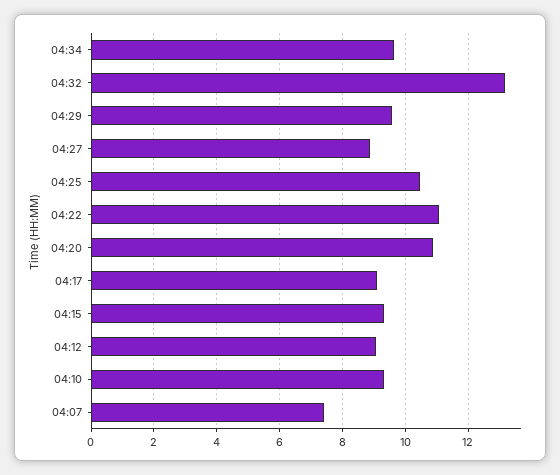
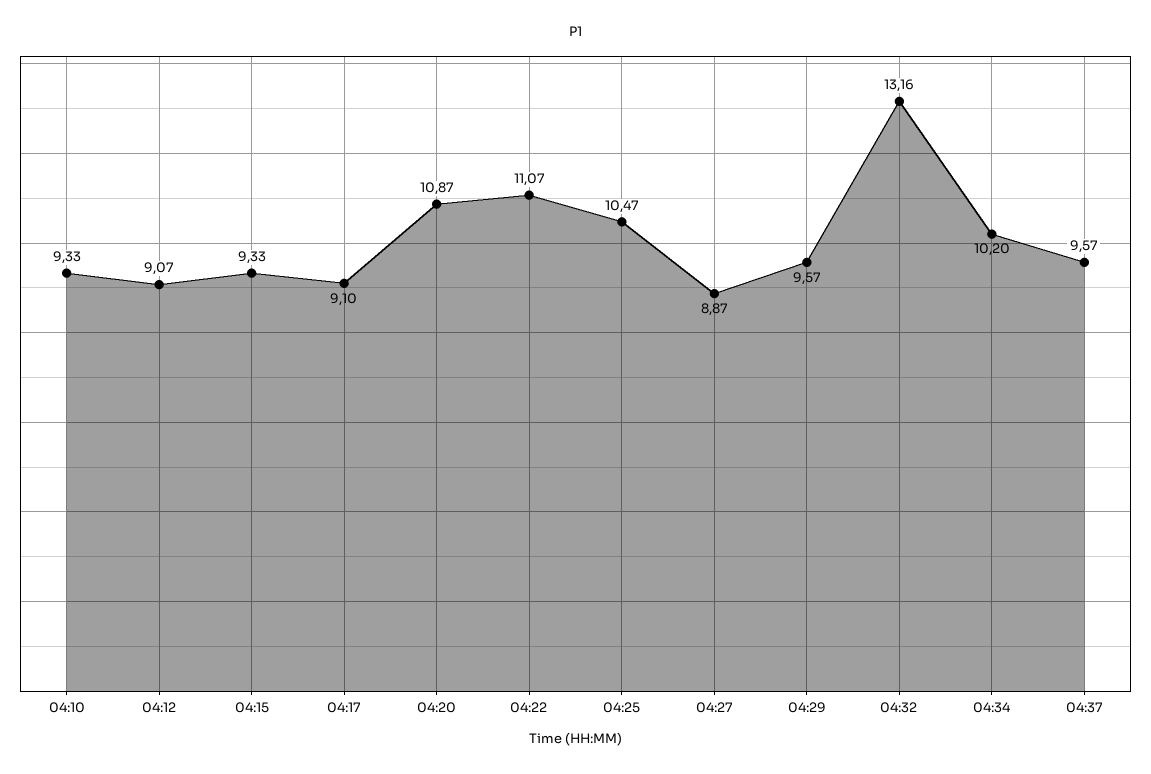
04:34: 9.6 -> 10.2
04:07: 7.4 -> none
04:37: none -> 9.57

